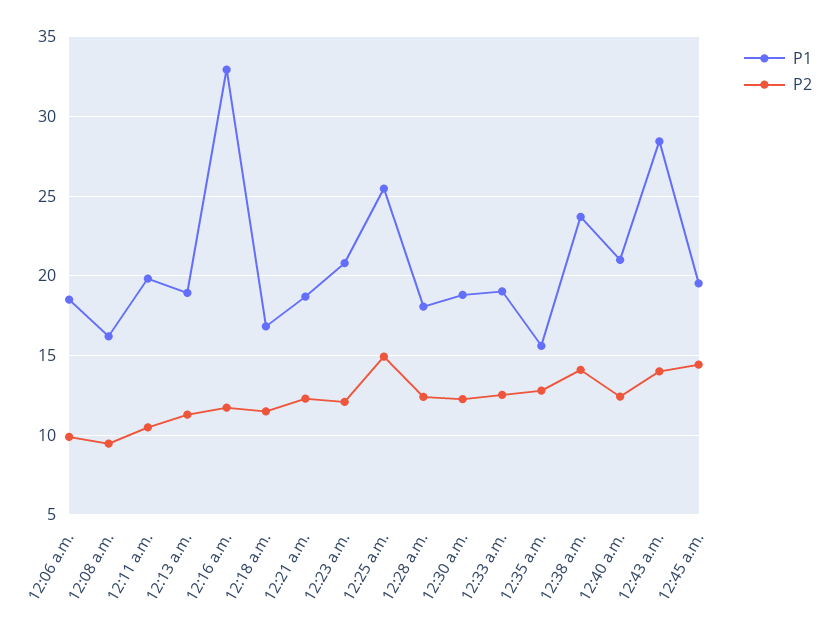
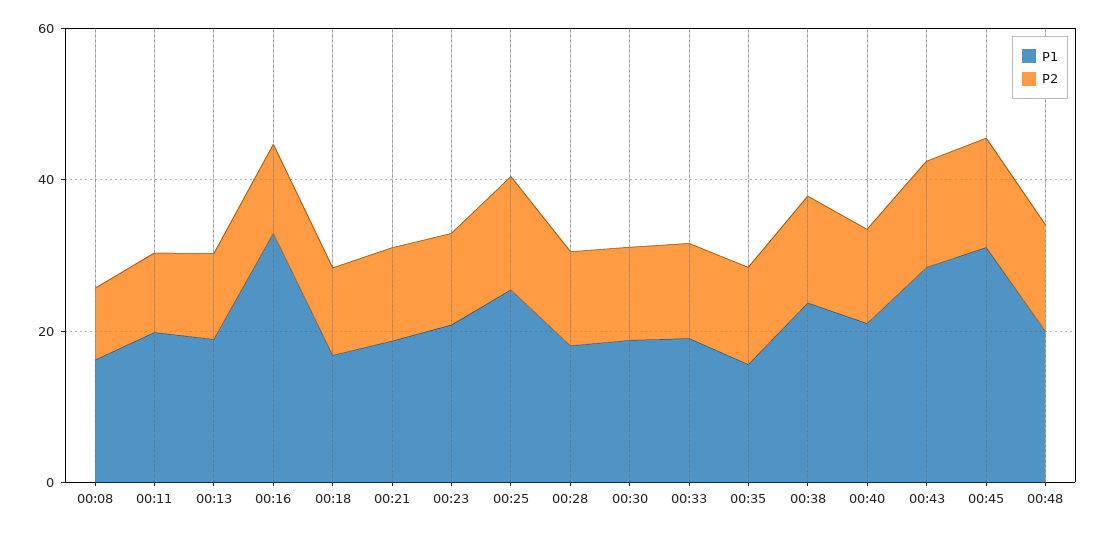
P1, 12:06 a.m.: 18.5 -> none
P2, 12:06 a.m.: 10 -> none
P1, 12:45 a.m.: 19.5 -> 30
P1, 00:48: none -> 20
P2, 00:48: none -> 15

